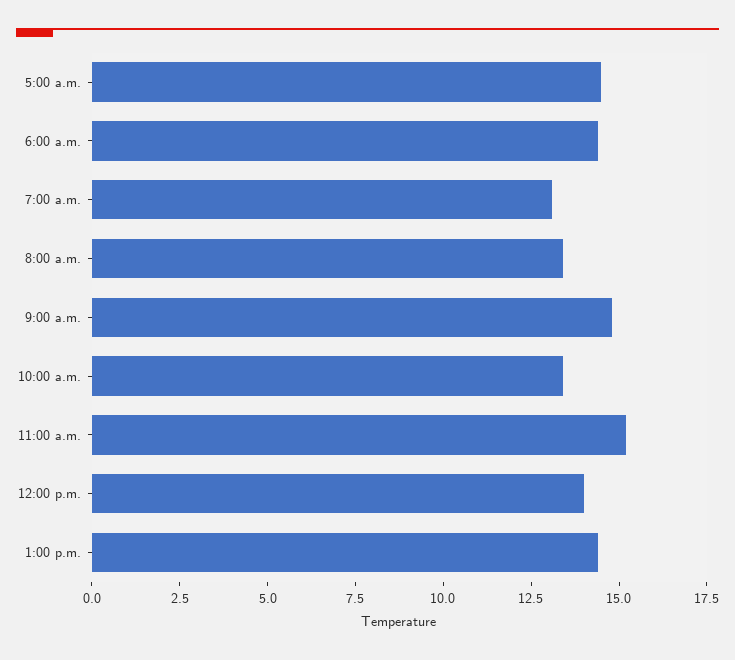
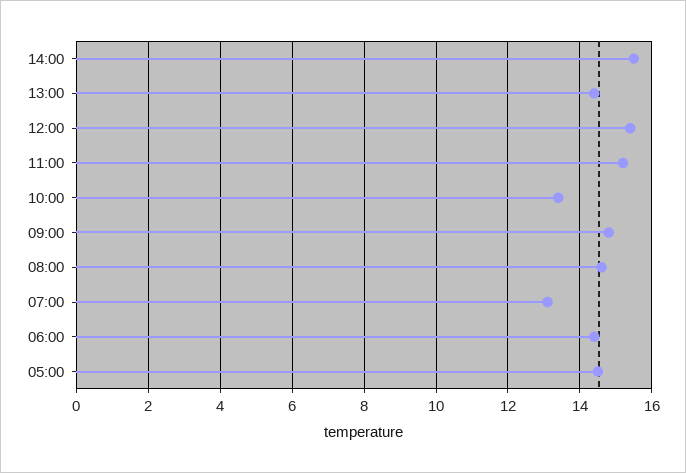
8:00 a.m.: 13.5 -> 14.5
12:00 p.m.: 14 -> 15.5
14:00: none -> 15.5

